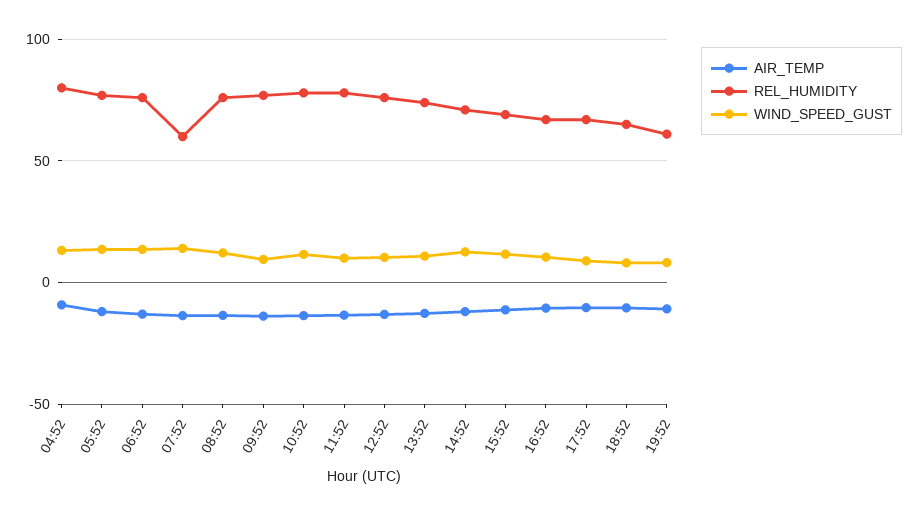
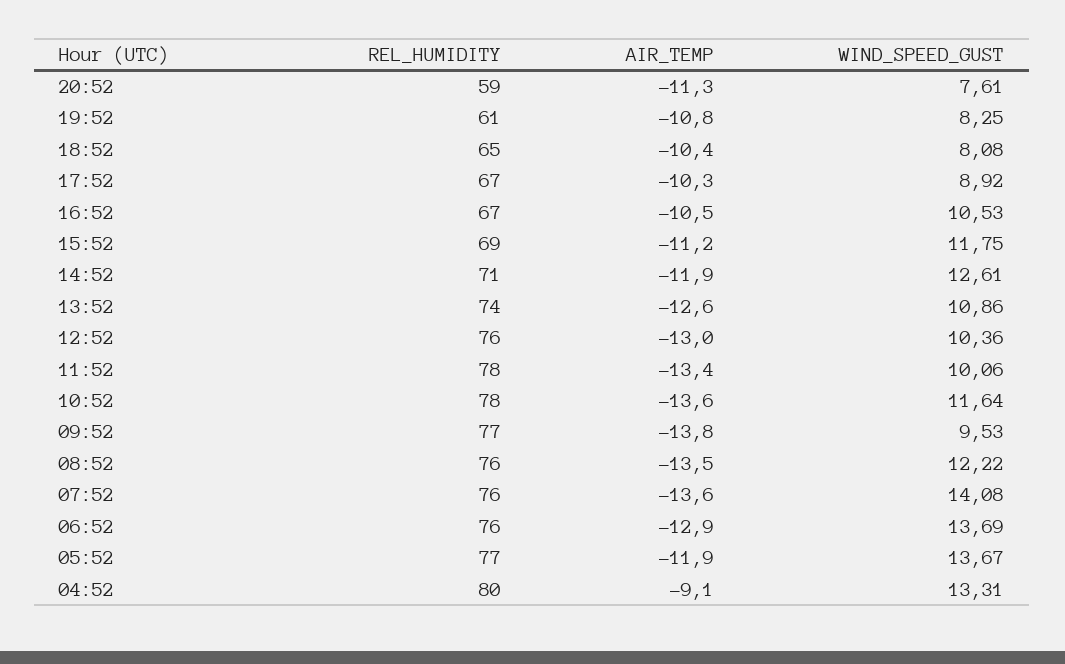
REL_HUMIDITY, 07:52: 60 -> 76
REL_HUMIDITY, 20:52: none -> 59
AIR_TEMP, 20:52: none -> -11.3
WIND_SPEED_GUST, 20:52: none -> 7.61

